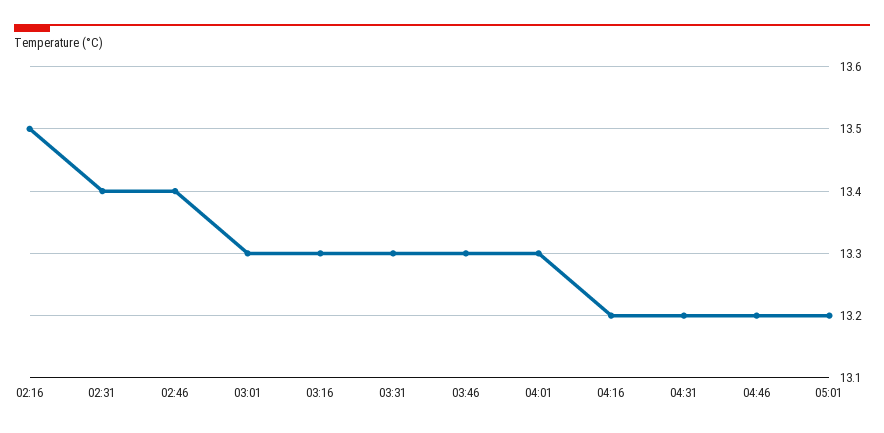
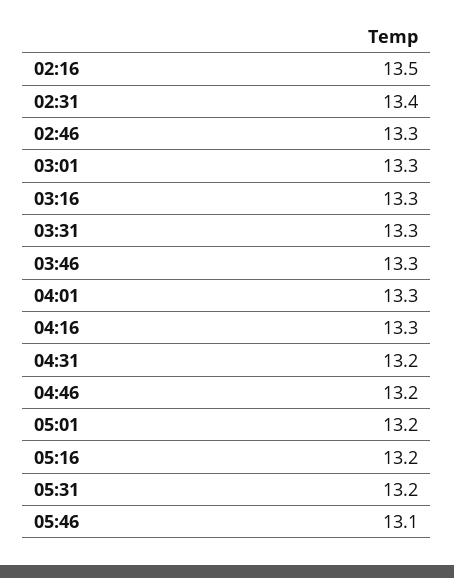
02:46: 13.4 -> 13.3
04:16: 13.2 -> 13.3
05:16: none -> 13.2
05:31: none -> 13.2
05:46: none -> 13.1

